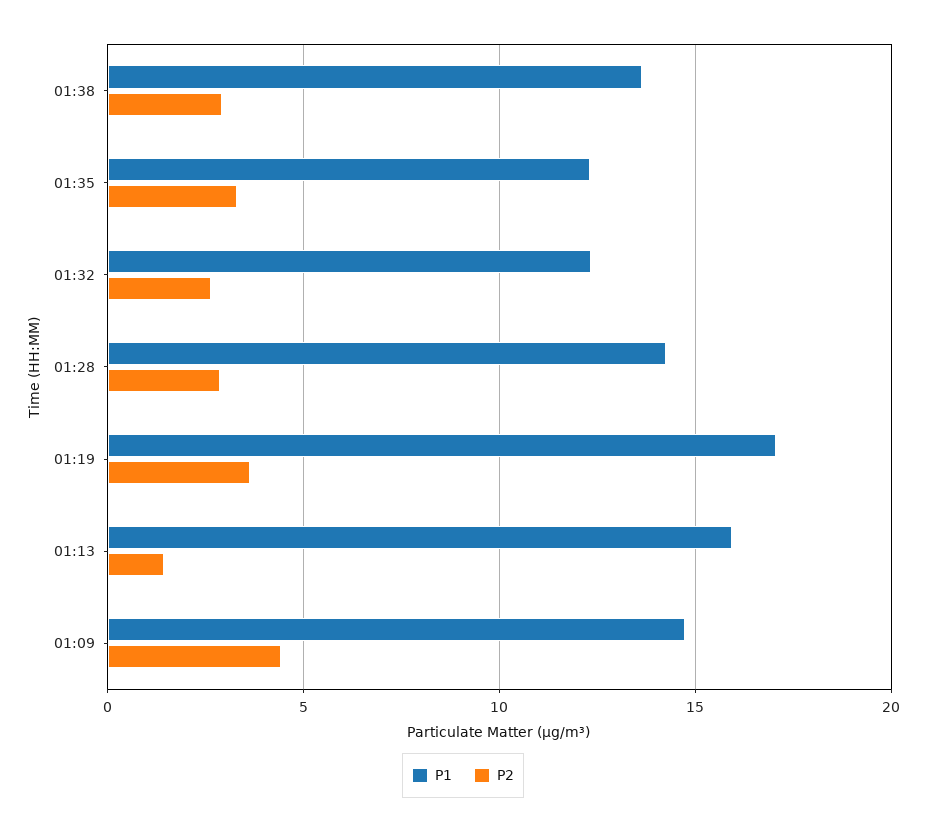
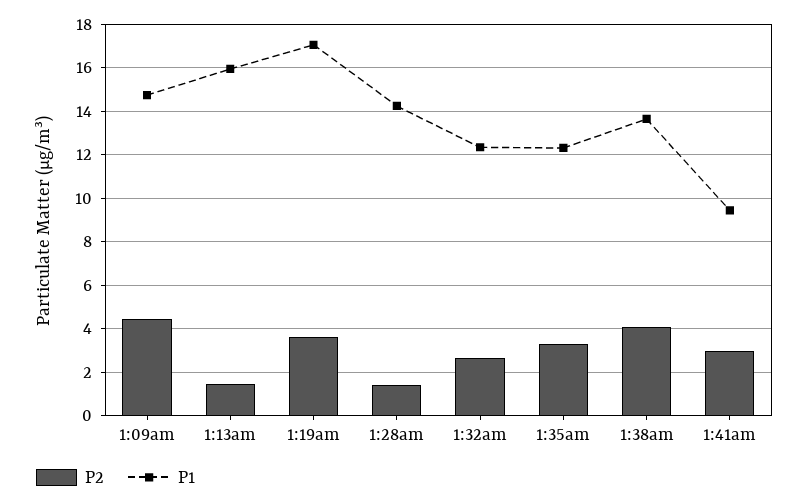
P2, 01:38: 3 -> 4
P2, 01:28: 3 -> 1.5
P2, 1:41am: none -> 3
P1, 1:41am: none -> 9.5

